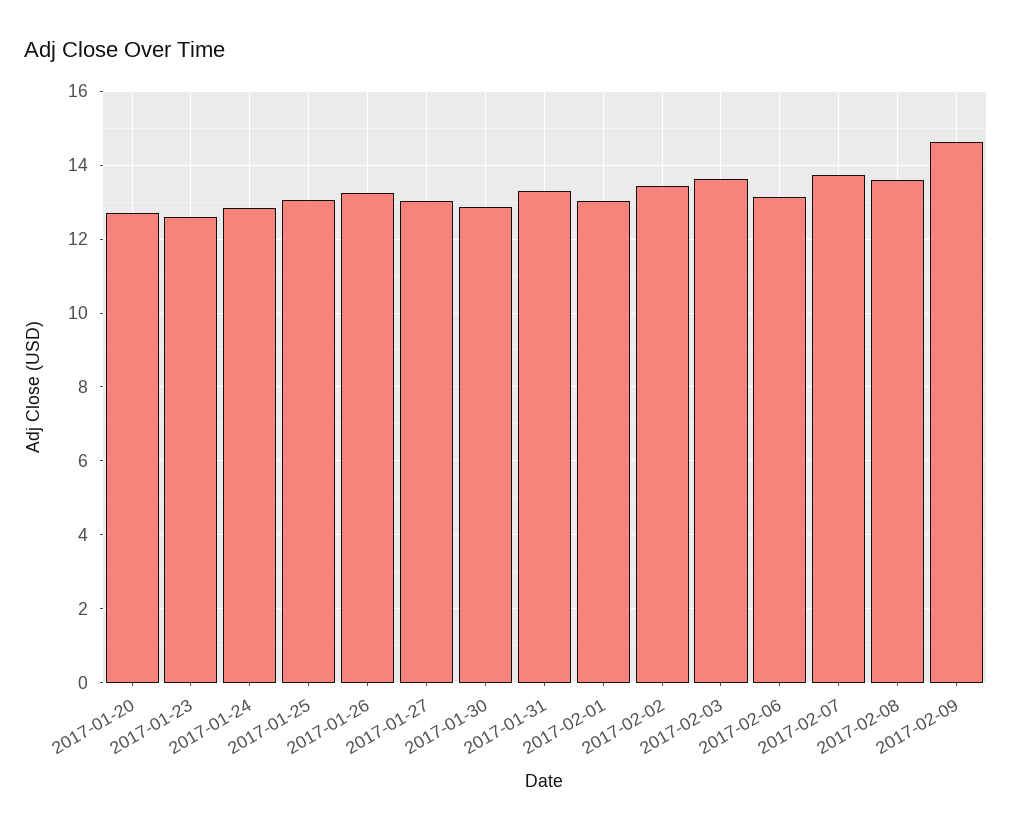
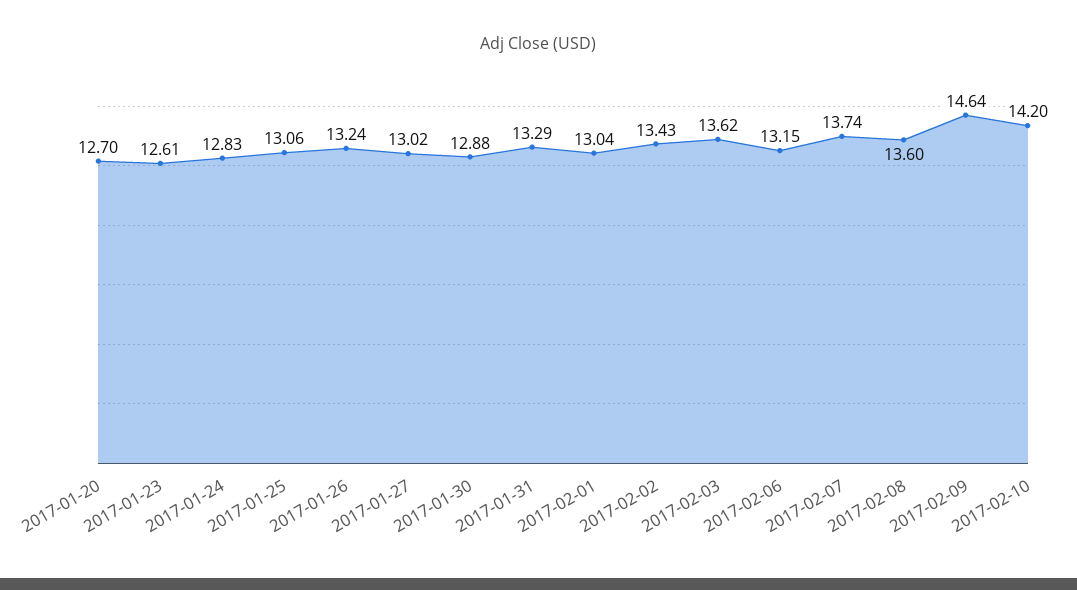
2017-02-10: none -> 14.2

